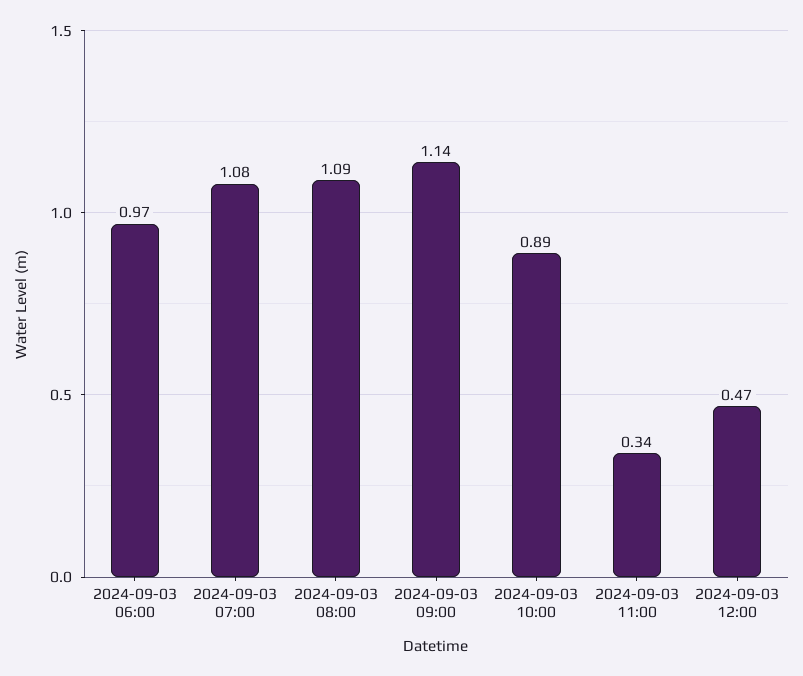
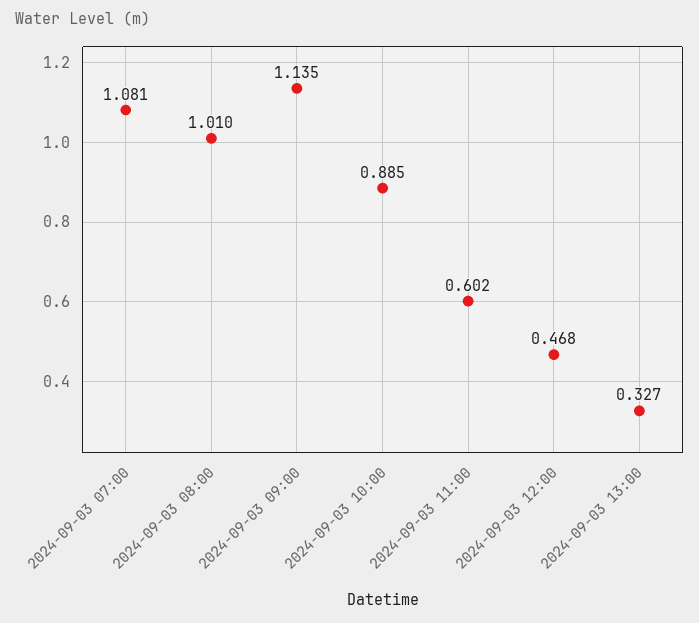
2024-09-03 06:00: 0.97 -> none
2024-09-03 08:00: 1.09 -> 1.01
2024-09-03 11:00: 0.34 -> 0.602
2024-09-03 13:00: none -> 0.327

